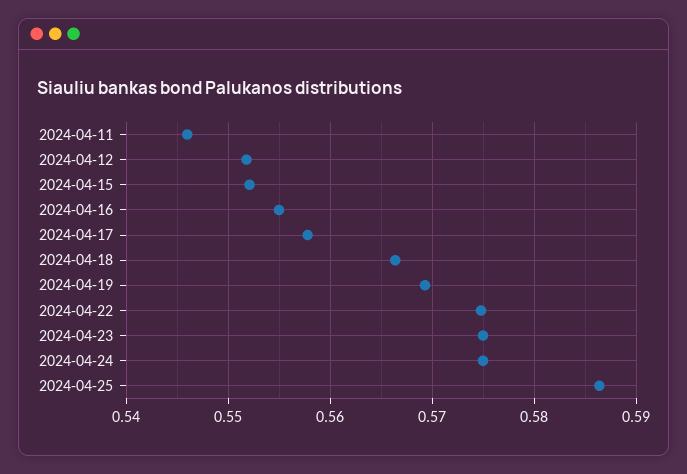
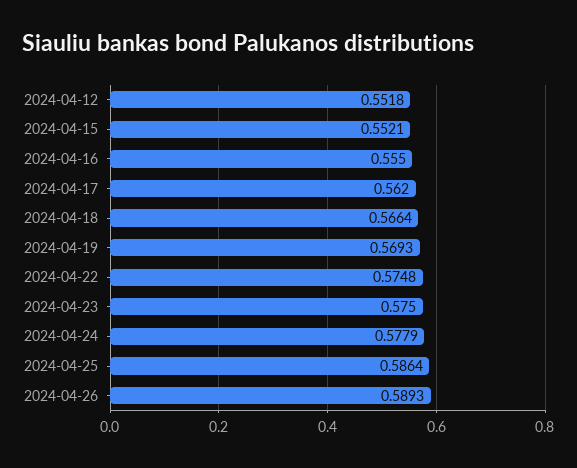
2024-04-11: 0.546 -> none
2024-04-17: 0.558 -> 0.562
2024-04-24: 0.575 -> 0.5779
2024-04-26: none -> 0.5893

